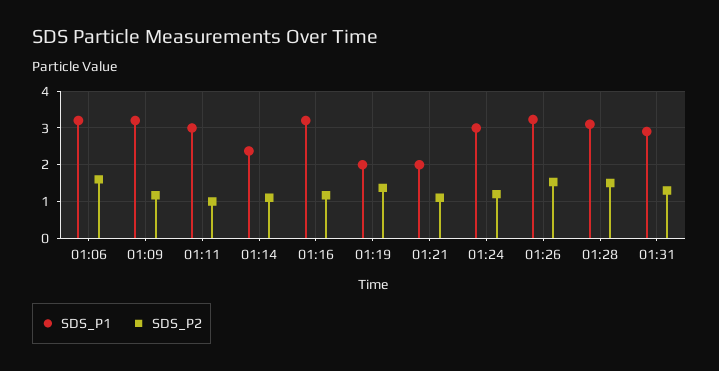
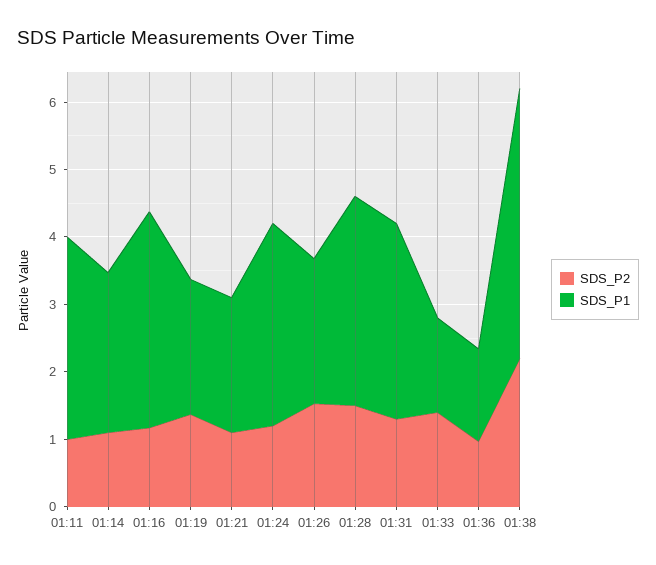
SDS_P1, 01:06: 3.2 -> none
SDS_P2, 01:06: 1.6 -> none
SDS_P1, 01:09: 3.2 -> none
SDS_P2, 01:09: 1.2 -> none
SDS_P1, 01:26: 3.2 -> 2.2
SDS_P2, 01:33: none -> 1.4
SDS_P1, 01:33: none -> 1.4
SDS_P2, 01:36: none -> 1
SDS_P1, 01:36: none -> 1.4
SDS_P2, 01:38: none -> 2.2
SDS_P1, 01:38: none -> 4

